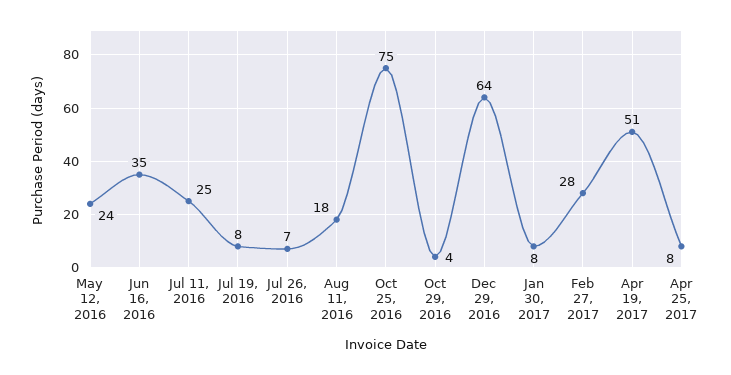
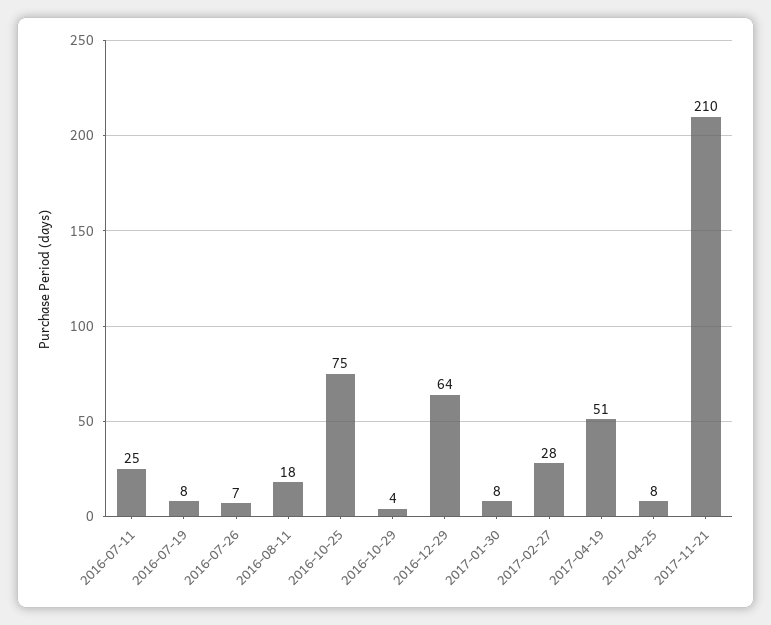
May 12, 2016: 24 -> none
Jun 16, 2016: 35 -> none
2017-11-21: none -> 210

